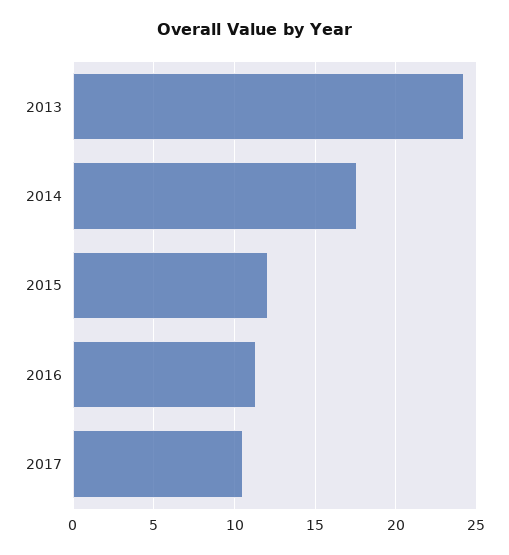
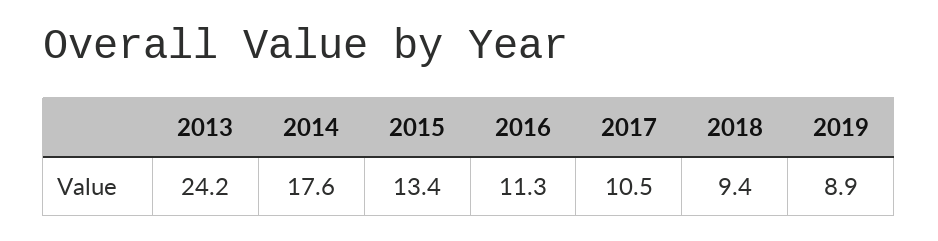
2015: 12 -> 13.4
2018: none -> 9.4
2019: none -> 8.9

